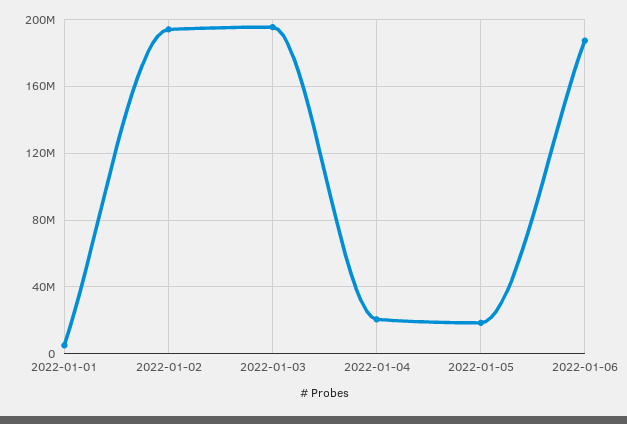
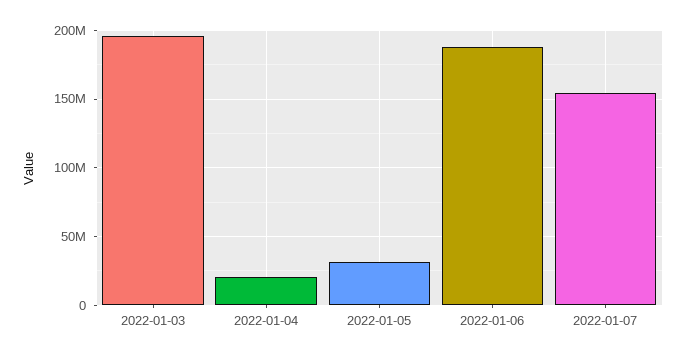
2022-01-01: 5000000 -> none
2022-01-02: 195000000 -> none
2022-01-05: 20000000 -> 30000000
2022-01-07: none -> 155000000

